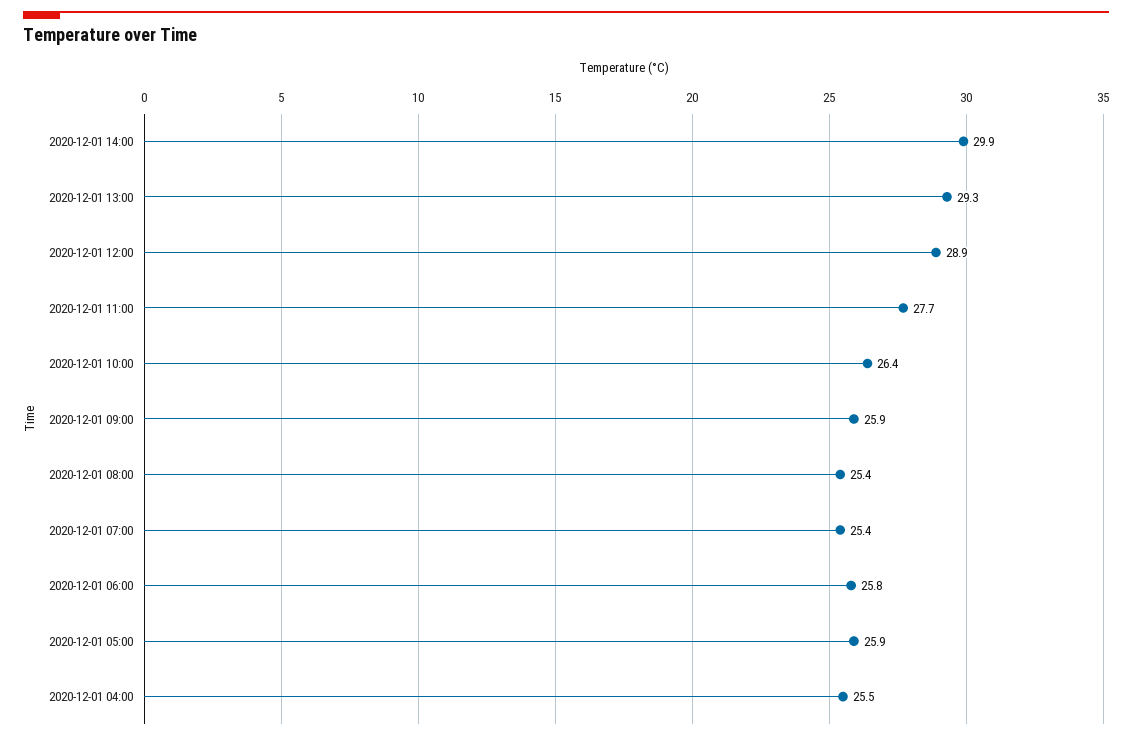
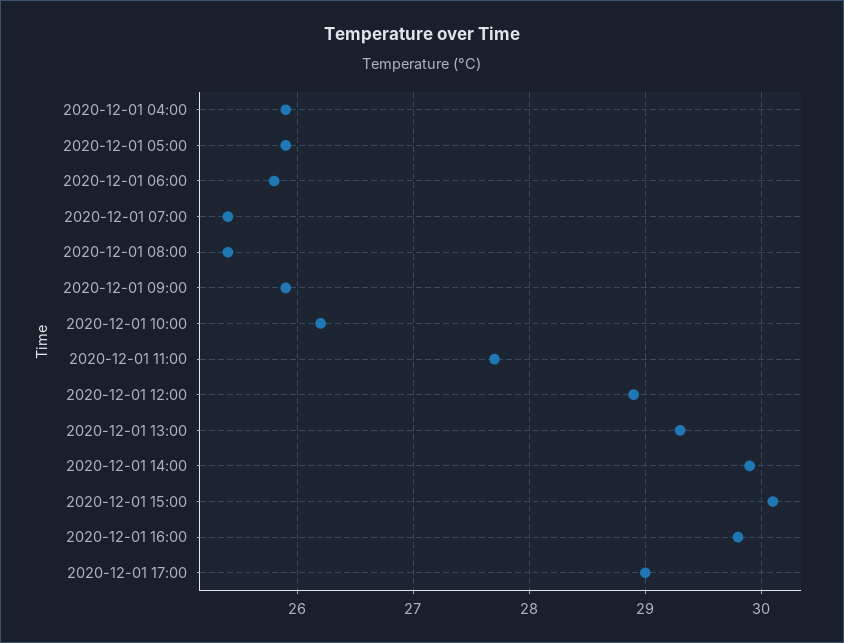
2020-12-01 10:00: 26.4 -> 26.2
2020-12-01 04:00: 25.5 -> 25.9
2020-12-01 15:00: none -> 30.1
2020-12-01 16:00: none -> 29.8
2020-12-01 17:00: none -> 29

